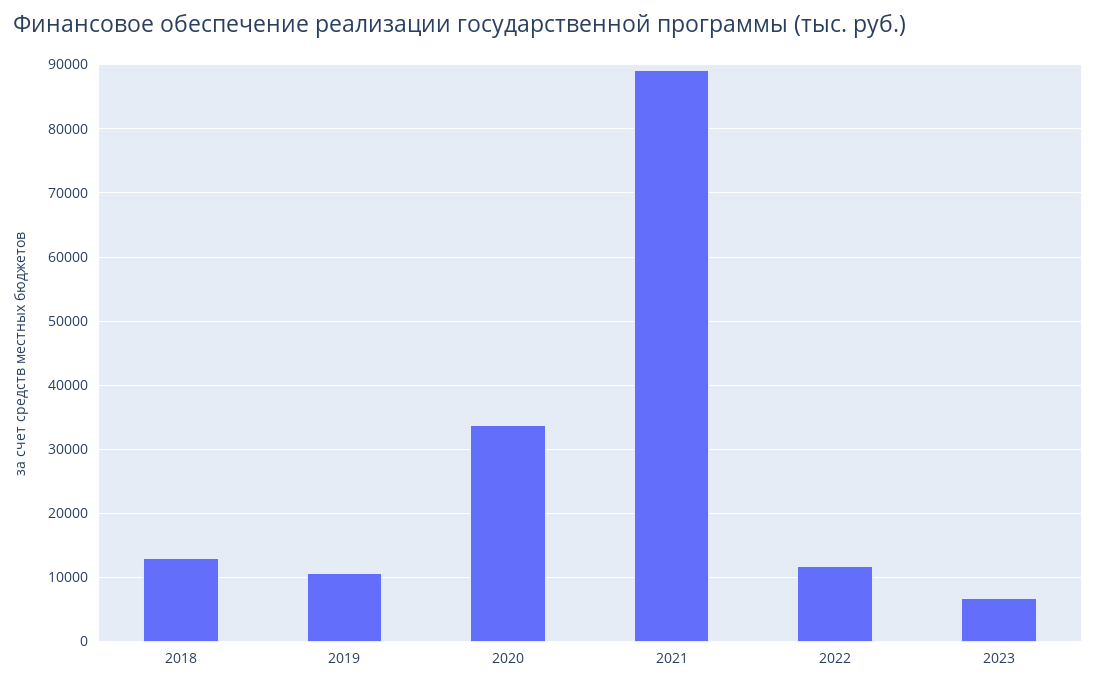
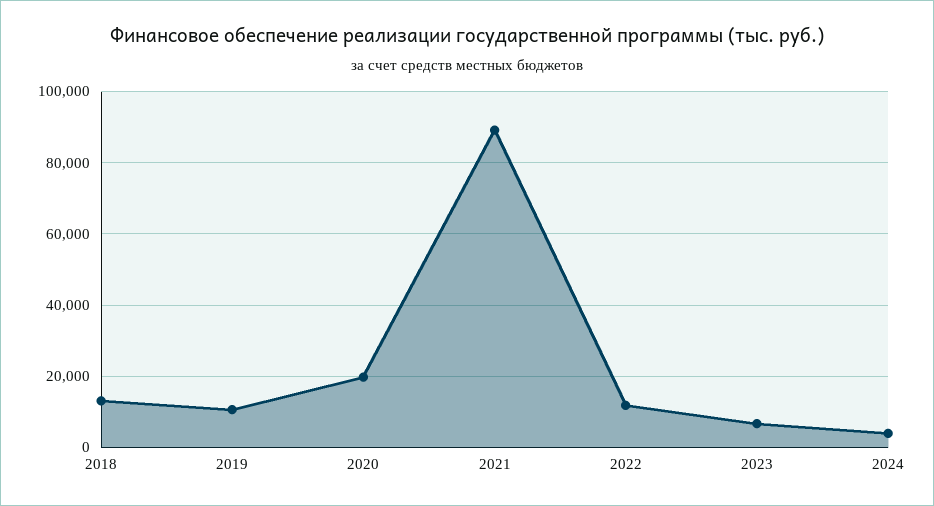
2020: 34000 -> 20000
2024: none -> 4000

